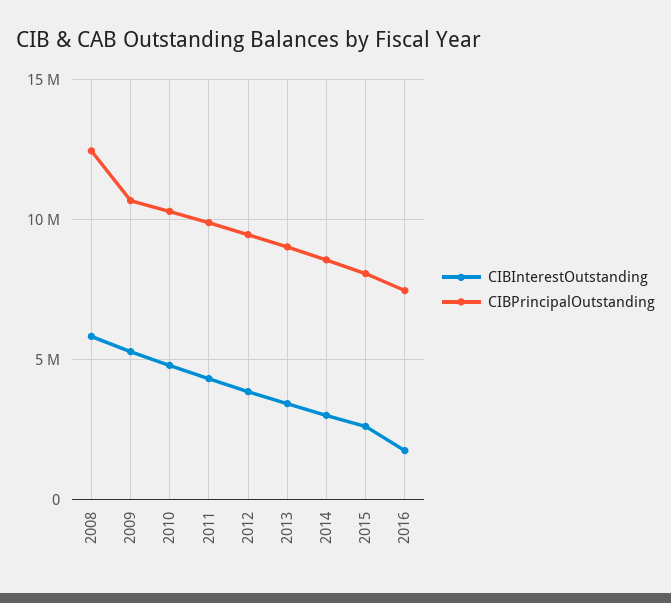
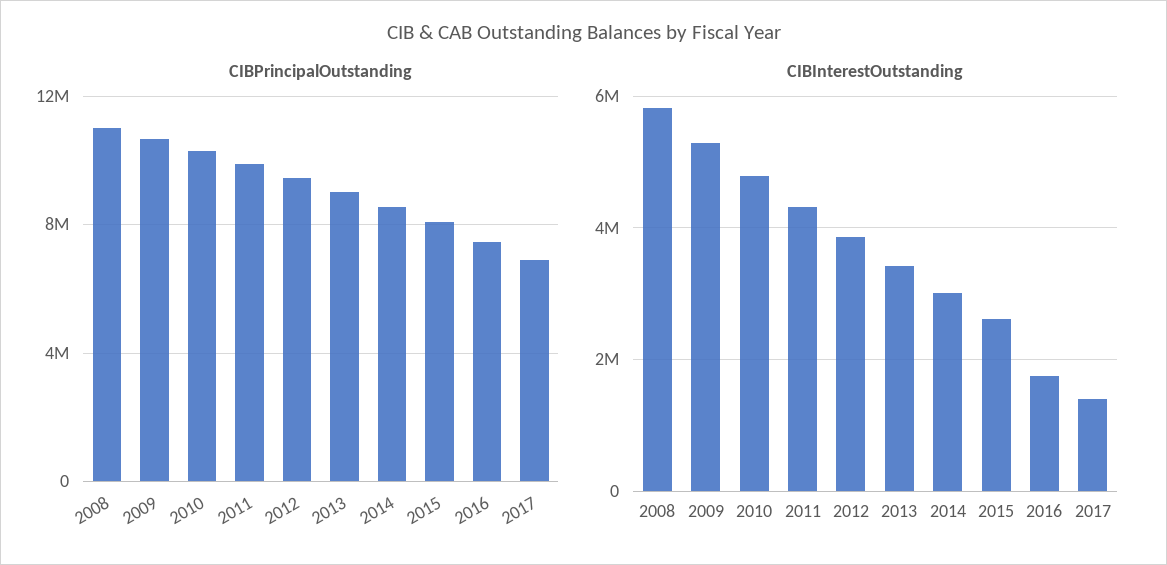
CIBPrincipalOutstanding, 2008: 12500000 -> 11000000
CIBPrincipalOutstanding, 2017: none -> 7000000
CIBInterestOutstanding, 2017: none -> 1400000

